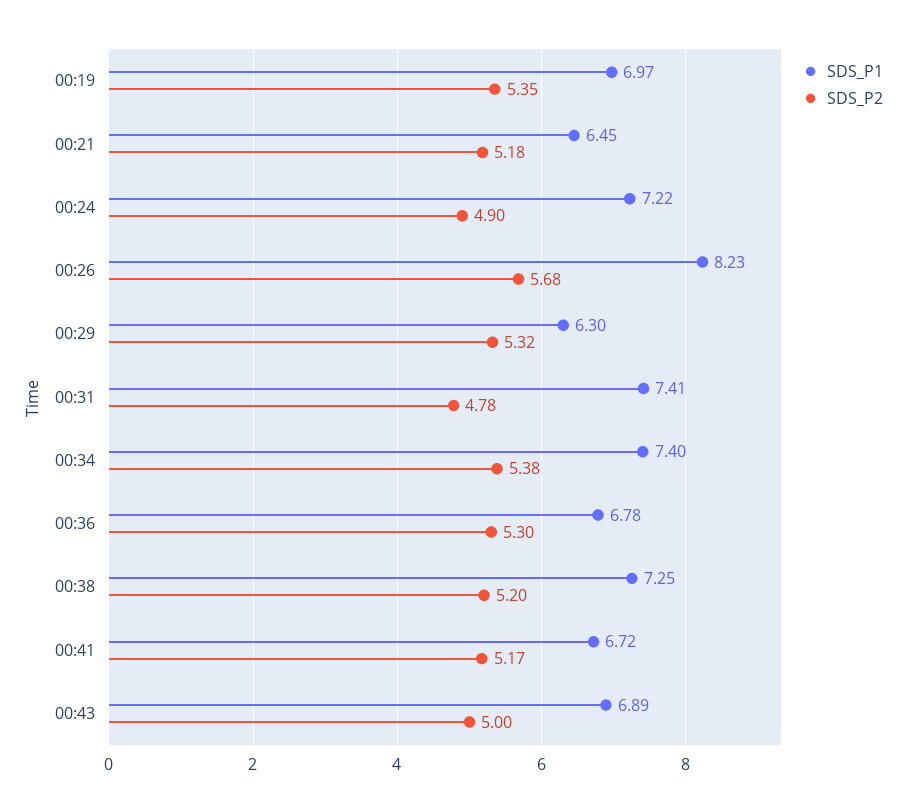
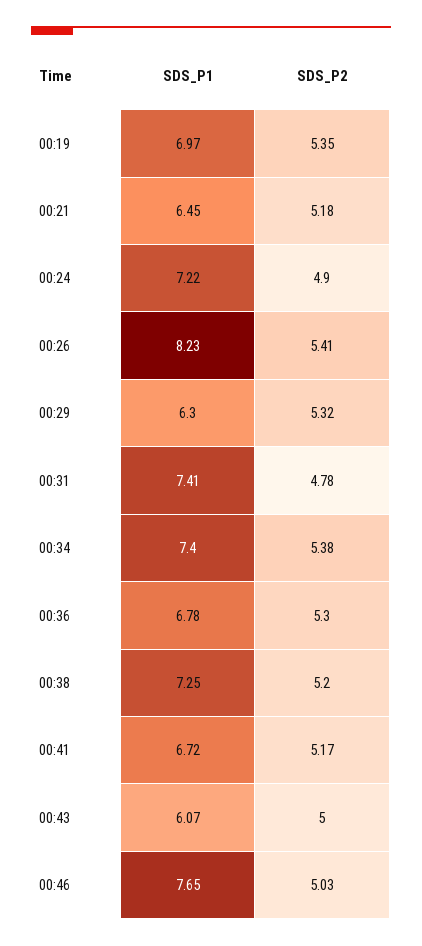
SDS_P2, 00:26: 5.68 -> 5.41
SDS_P1, 00:43: 6.89 -> 6.07
SDS_P1, 00:46: none -> 7.65
SDS_P2, 00:46: none -> 5.03

